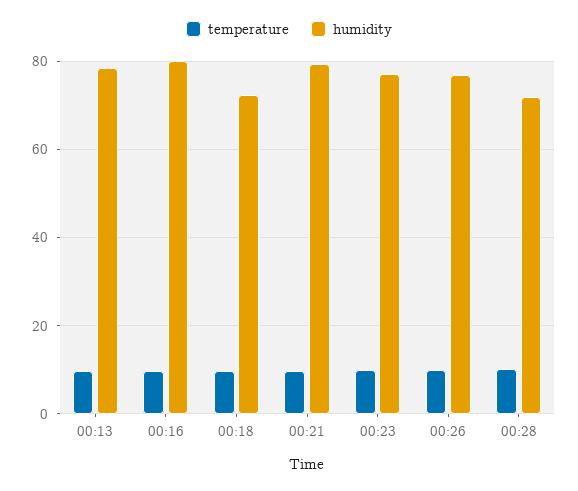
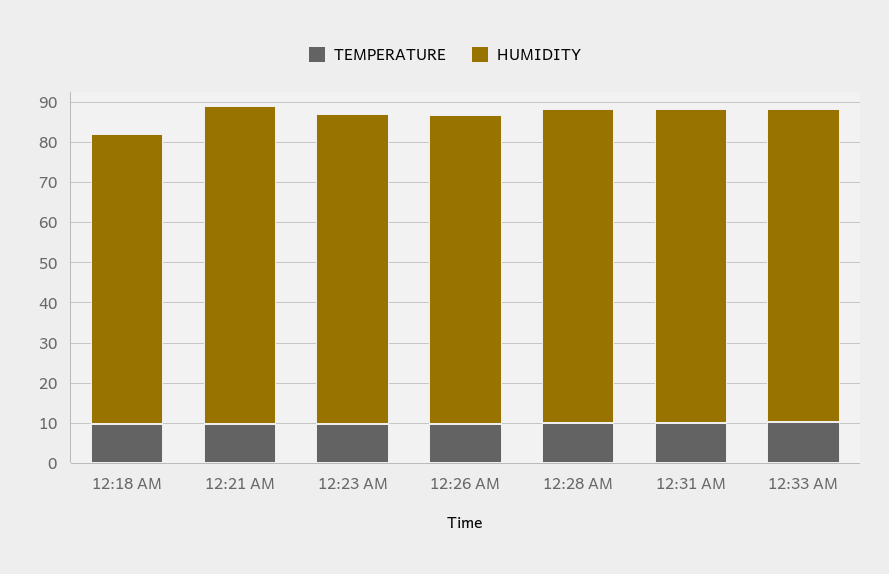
temperature, 00:13: 10 -> none
humidity, 00:13: 78 -> none
temperature, 00:16: 10 -> none
humidity, 00:16: 80 -> none
humidity, 00:28: 72 -> 78
temperature, 12:31 AM: none -> 10
humidity, 12:31 AM: none -> 78
temperature, 12:33 AM: none -> 10
humidity, 12:33 AM: none -> 78

